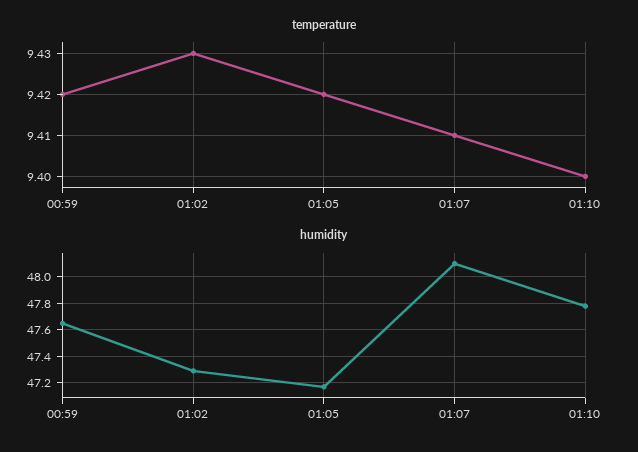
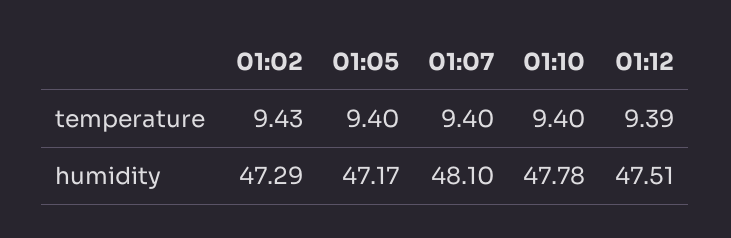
temperature, 00:59: 9.42 -> none
temperature, 01:05: 9.42 -> 9.4
temperature, 01:07: 9.41 -> 9.4
humidity, 00:59: 47.65 -> none
temperature, 01:12: none -> 9.39
humidity, 01:12: none -> 47.51

